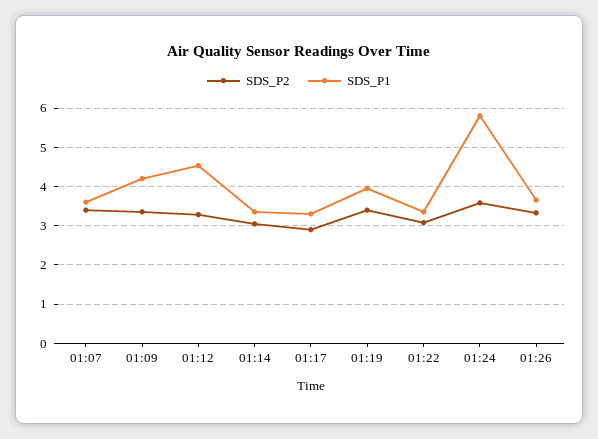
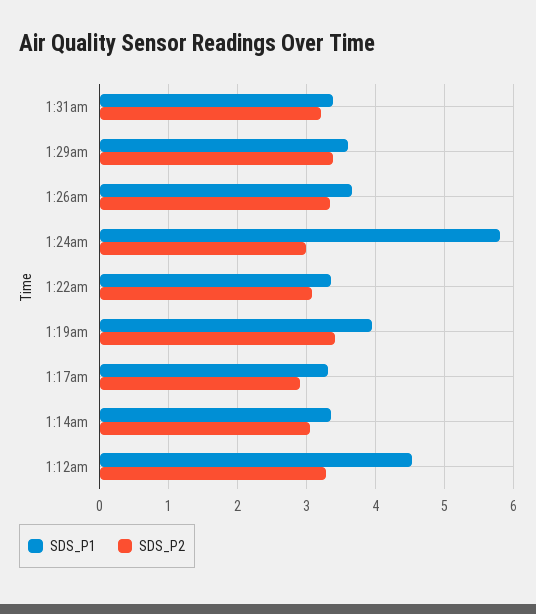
SDS_P2, 01:07: 3.4 -> none
SDS_P1, 01:07: 3.6 -> none
SDS_P2, 01:09: 3.4 -> none
SDS_P1, 01:09: 4.2 -> none
SDS_P2, 01:24: 3.6 -> 3
SDS_P1, 1:31am: none -> 3.4
SDS_P2, 1:31am: none -> 3.2
SDS_P1, 1:29am: none -> 3.6
SDS_P2, 1:29am: none -> 3.4

